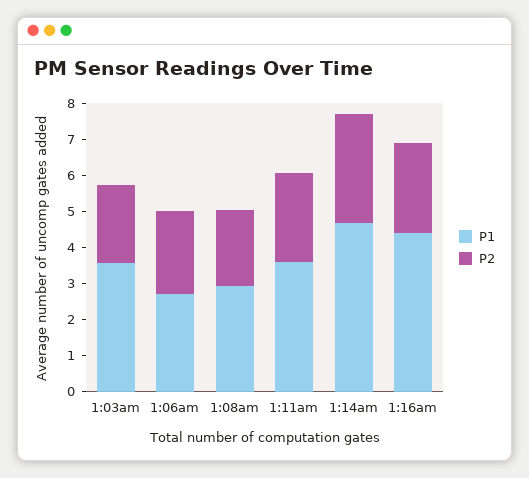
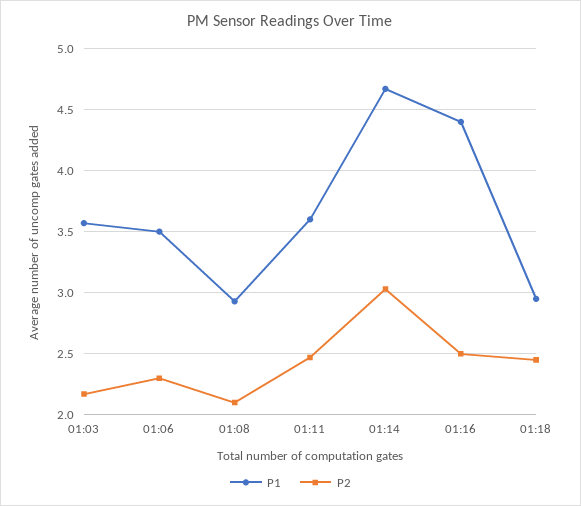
P1, 1:06am: 2.75 -> 3.5
P1, 01:18: none -> 2.95
P2, 01:18: none -> 2.45

